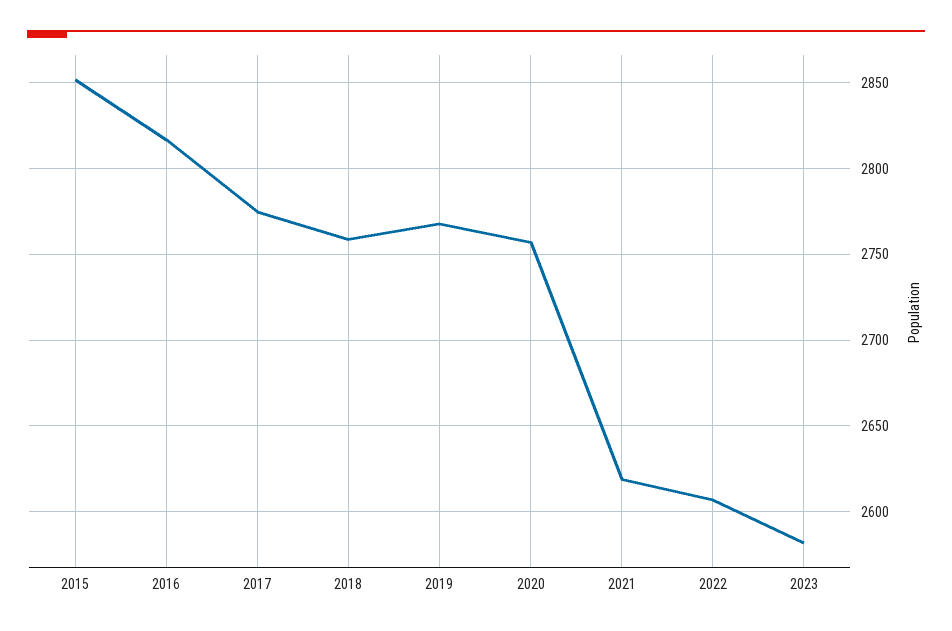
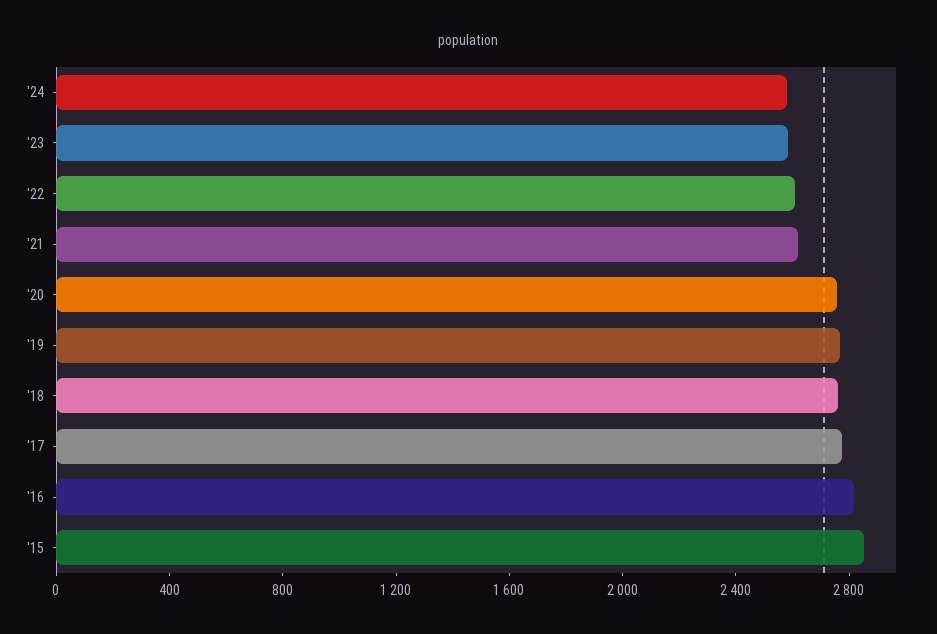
'24: none -> 2600

